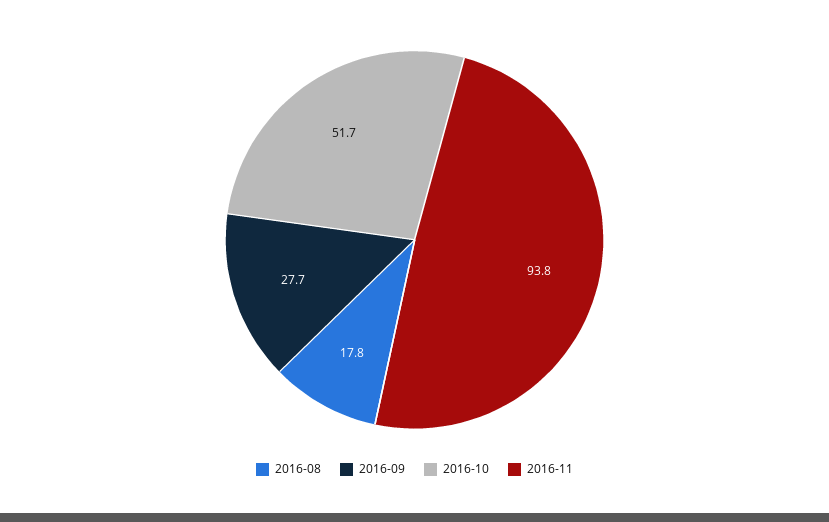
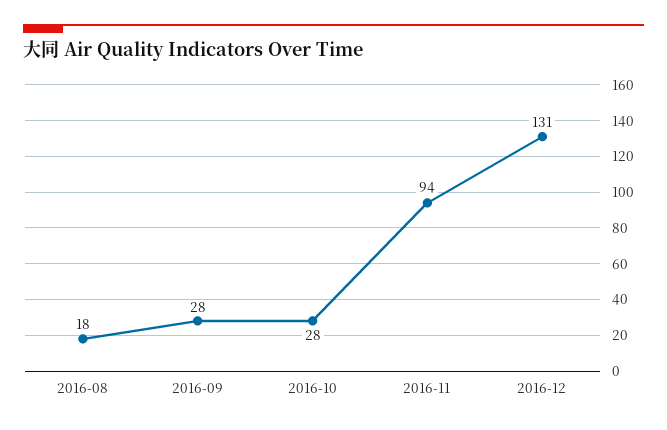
2016-10: 51.7 -> 28
2016-12: none -> 131

